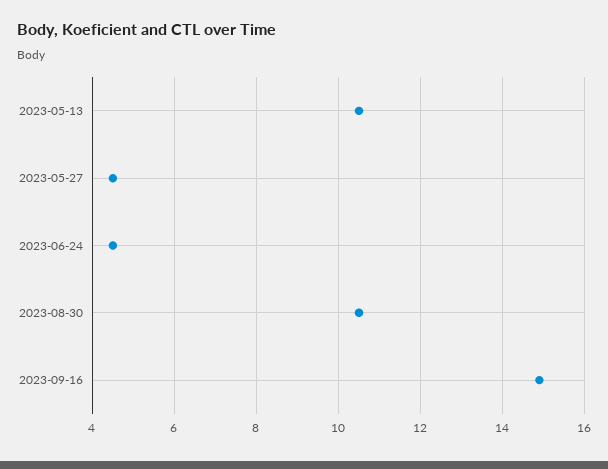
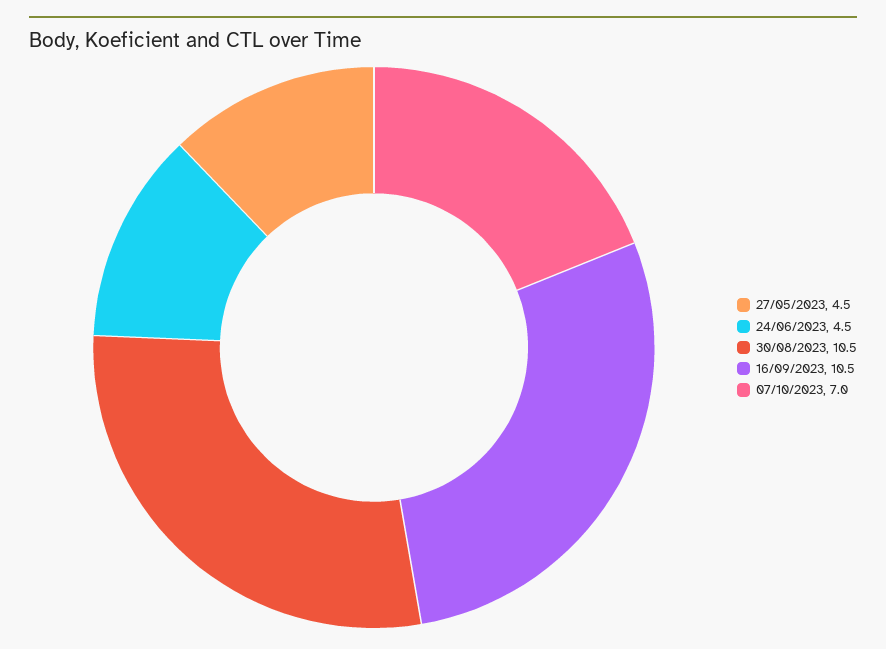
2023-05-13: 10.5 -> none
2023-09-16: 15 -> 10.5
07/10/2023: none -> 7

